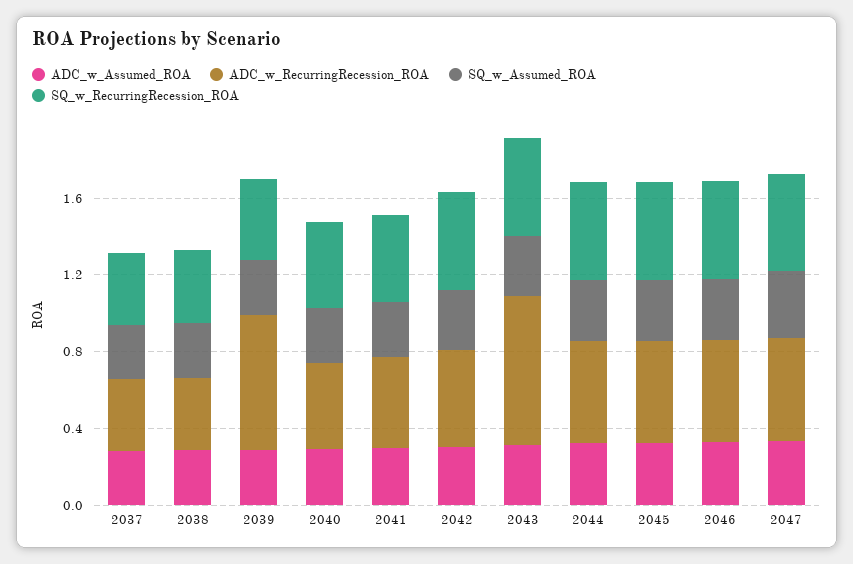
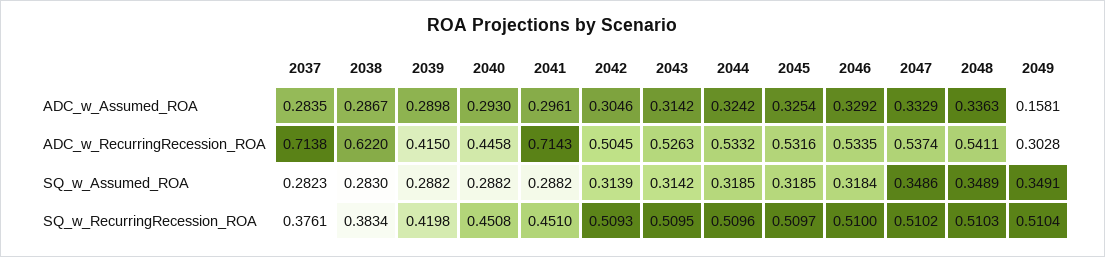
ADC_w_RecurringRecession_ROA, 2037: 0.4 -> 0.7138
ADC_w_RecurringRecession_ROA, 2038: 0.4 -> 0.622
ADC_w_RecurringRecession_ROA, 2039: 0.7 -> 0.415
ADC_w_RecurringRecession_ROA, 2041: 0.5 -> 0.7143
ADC_w_RecurringRecession_ROA, 2043: 0.8 -> 0.5263
ADC_w_Assumed_ROA, 2048: none -> 0.3363
ADC_w_Assumed_ROA, 2049: none -> 0.1581
ADC_w_RecurringRecession_ROA, 2048: none -> 0.5411
ADC_w_RecurringRecession_ROA, 2049: none -> 0.3028
SQ_w_Assumed_ROA, 2048: none -> 0.3489
SQ_w_Assumed_ROA, 2049: none -> 0.3491
SQ_w_RecurringRecession_ROA, 2048: none -> 0.5103
SQ_w_RecurringRecession_ROA, 2049: none -> 0.5104

